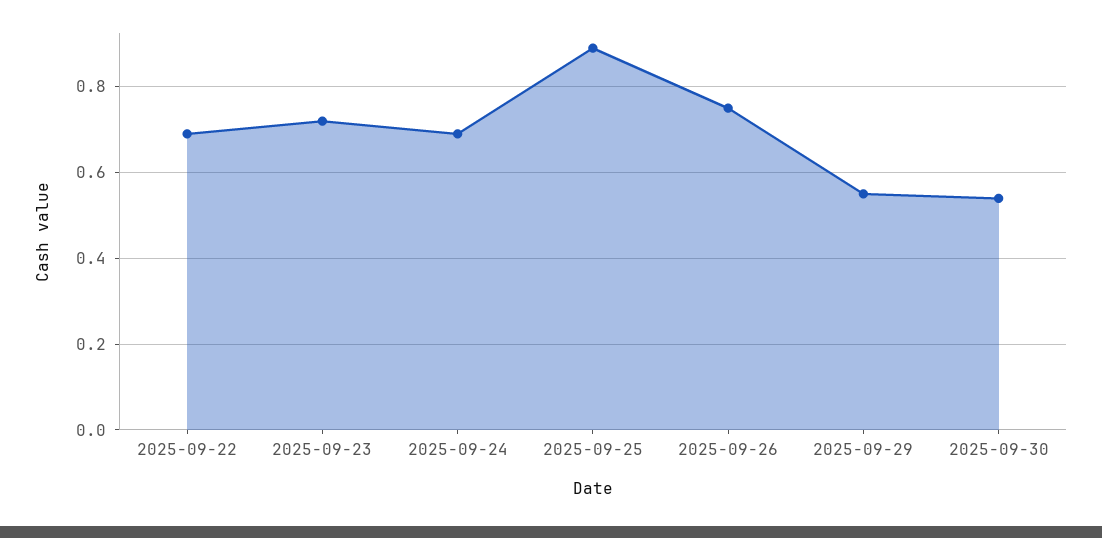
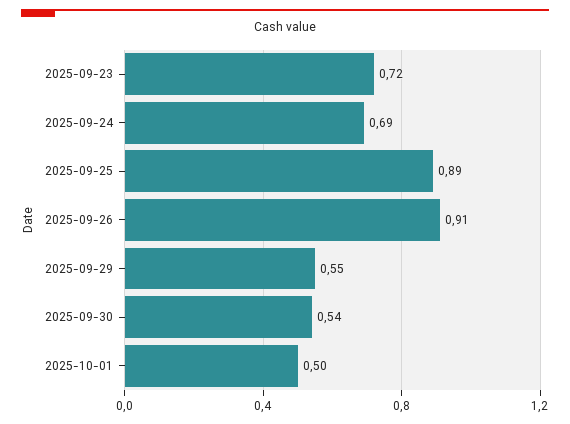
2025-09-22: 0.7 -> none
2025-09-26: 0.75 -> 0.91
2025-10-01: none -> 0.5

